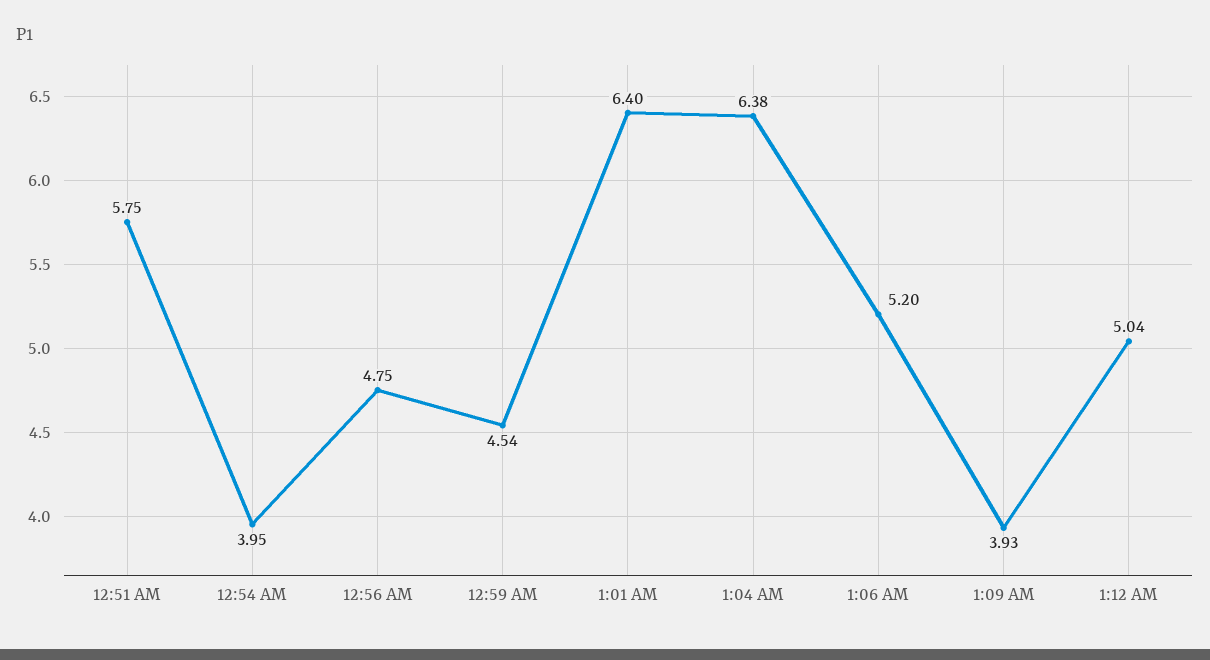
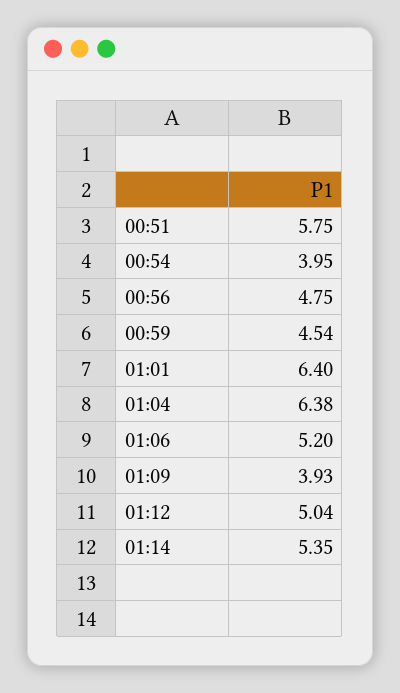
01:14: none -> 5.35

